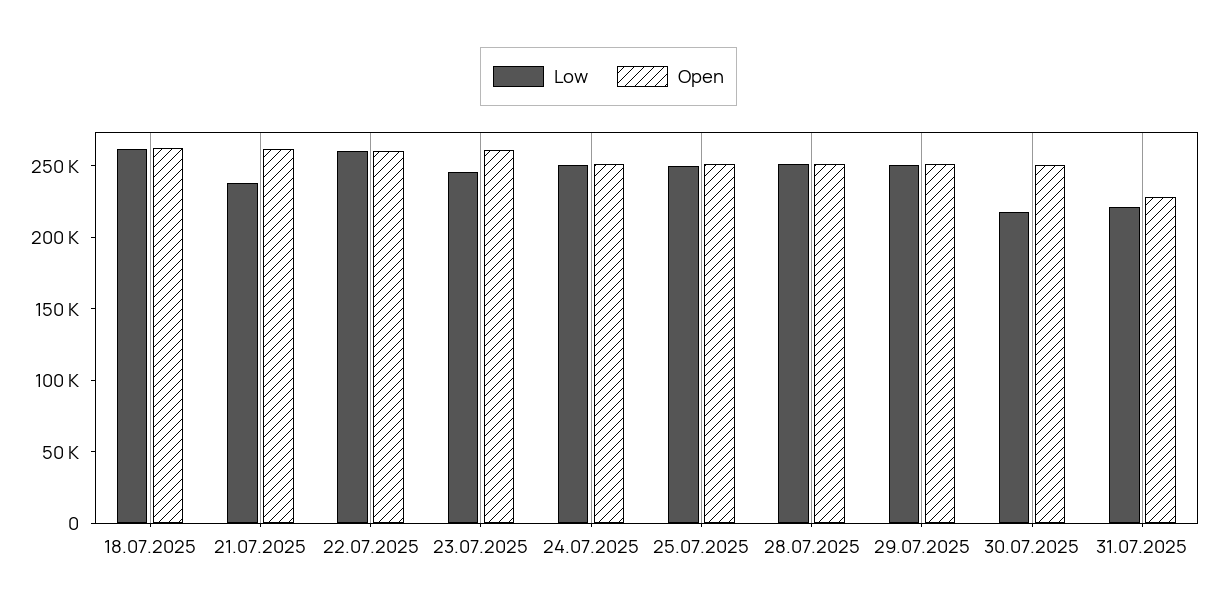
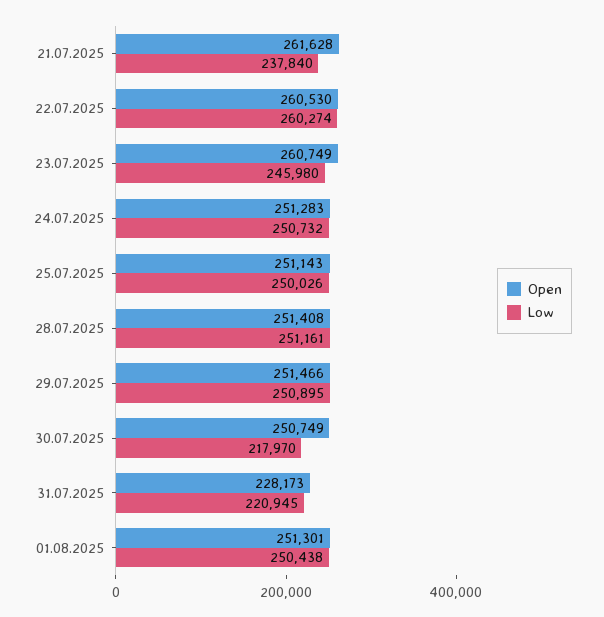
Low, 18.07.2025: 260000 -> none
Open, 18.07.2025: 260000 -> none
Open, 01.08.2025: none -> 251301
Low, 01.08.2025: none -> 250438

